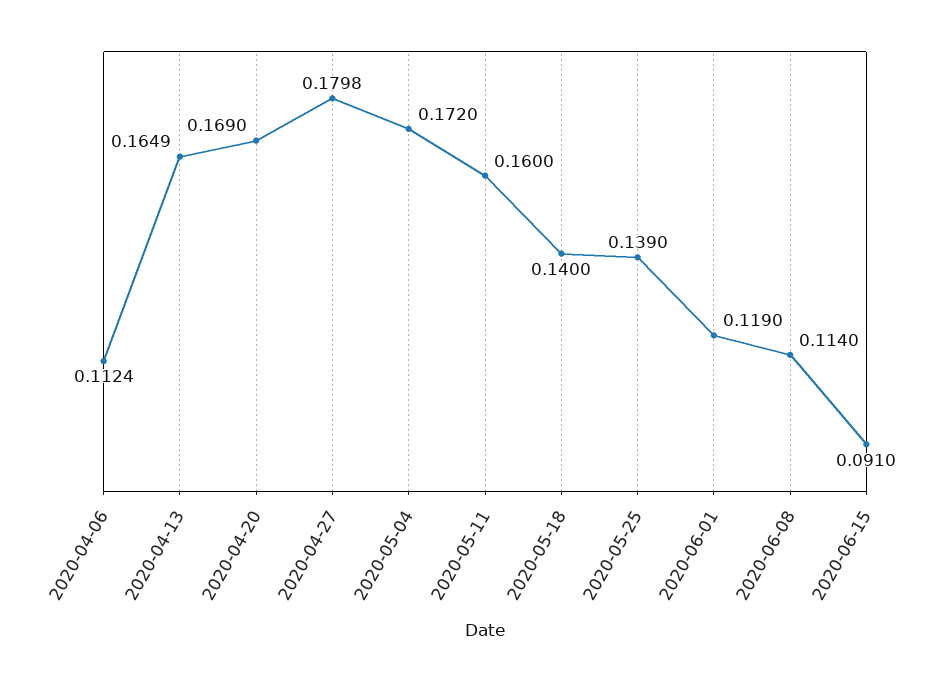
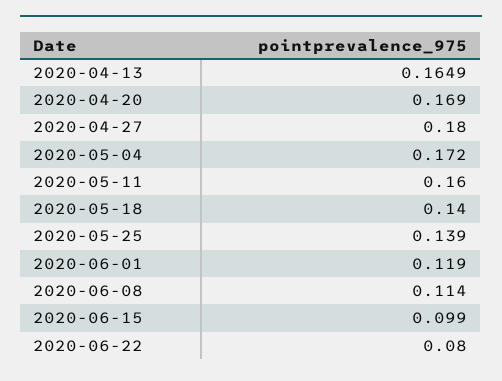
2020-04-06: 0.1124 -> none
2020-04-27: 0.1798 -> 0.18
2020-06-15: 0.091 -> 0.099
2020-06-22: none -> 0.08

